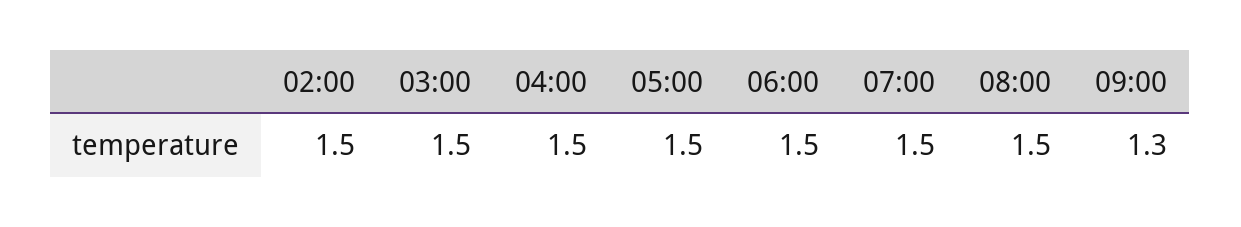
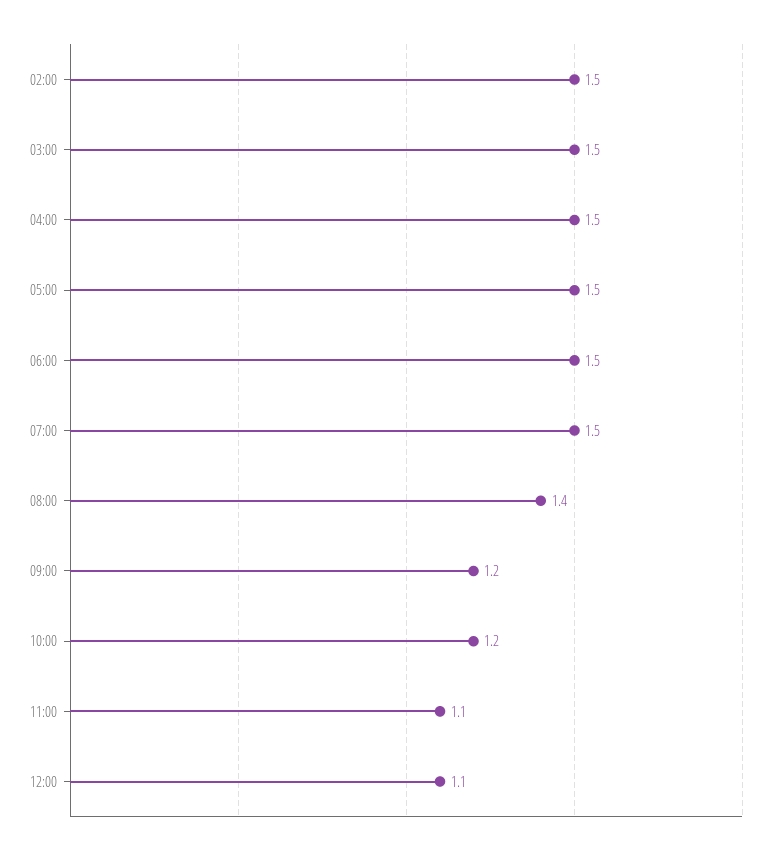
08:00: 1.5 -> 1.4
09:00: 1.3 -> 1.2
10:00: none -> 1.2
11:00: none -> 1.1
12:00: none -> 1.1

